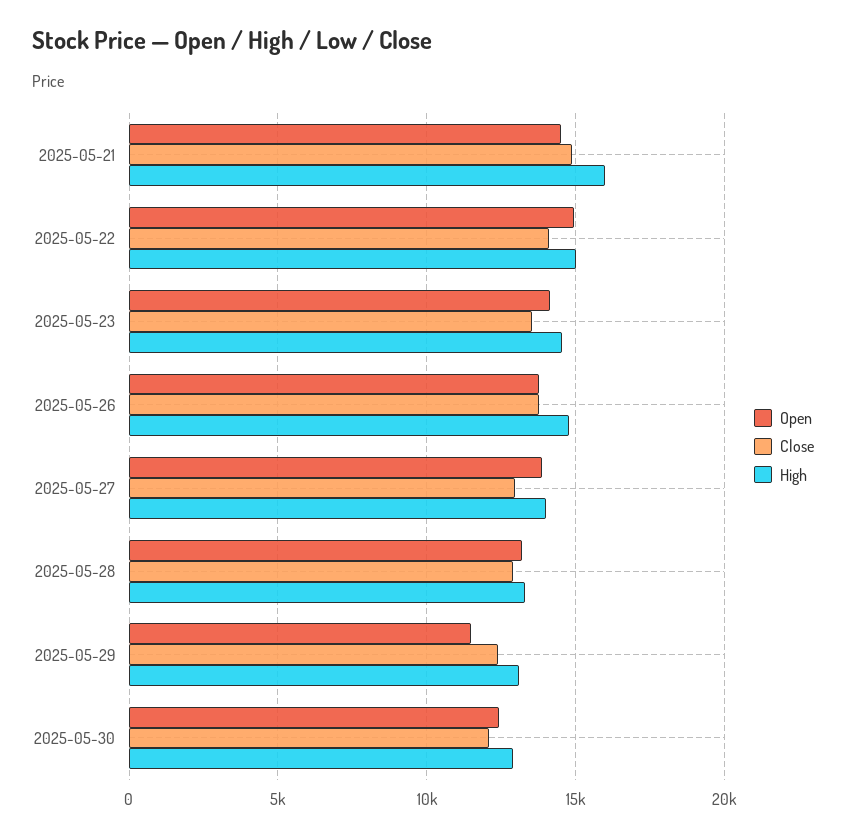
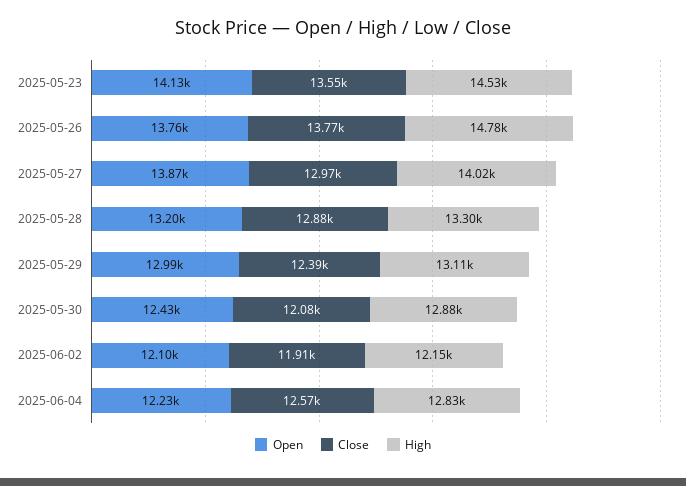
Open, 2025-05-21: 14500 -> none
Close, 2025-05-21: 15000 -> none
High, 2025-05-21: 16000 -> none
Open, 2025-05-22: 15000 -> none
Close, 2025-05-22: 14000 -> none
High, 2025-05-22: 15000 -> none
Open, 2025-05-29: 11500 -> 12990
Open, 2025-06-02: none -> 12100
Close, 2025-06-02: none -> 11910
High, 2025-06-02: none -> 12150
Open, 2025-06-04: none -> 12230
Close, 2025-06-04: none -> 12570
High, 2025-06-04: none -> 12830

